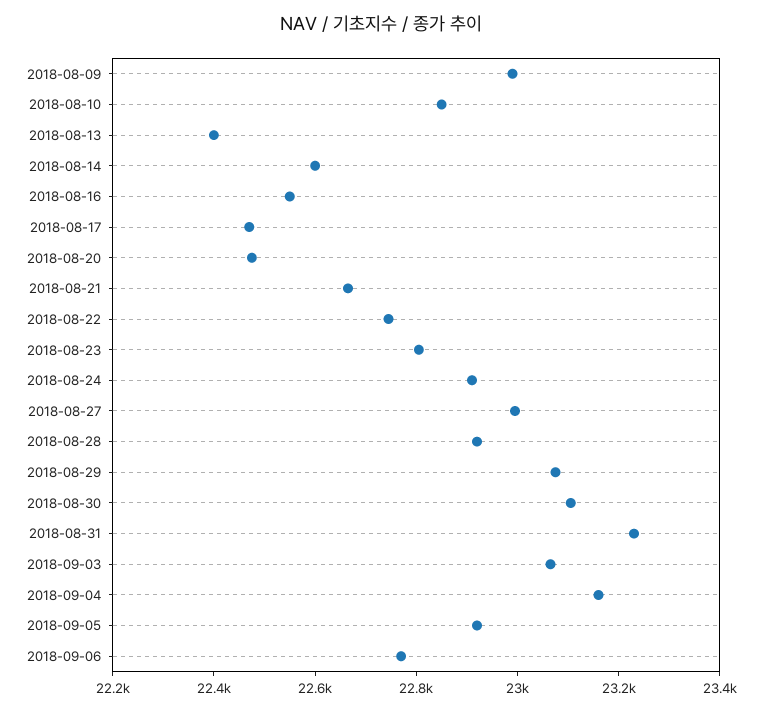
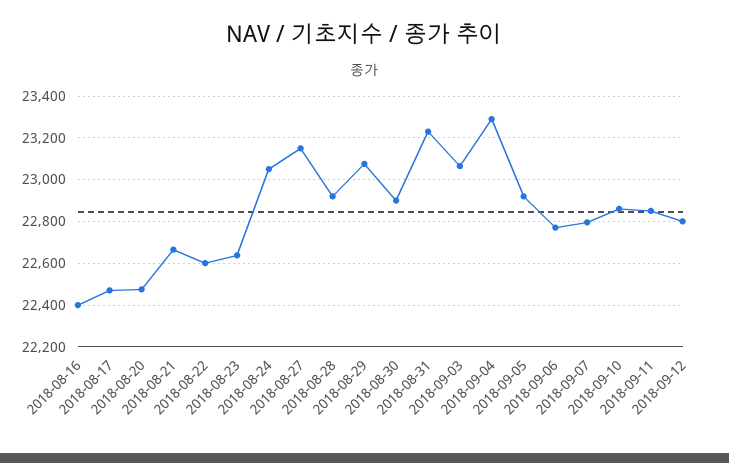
2018-08-09: 23000 -> none
2018-08-10: 22850 -> none
2018-08-13: 22400 -> none
2018-08-14: 22600 -> none
2018-08-16: 22550 -> 22400
2018-08-22: 22750 -> 22600
2018-08-23: 22800 -> 22650
2018-08-24: 22900 -> 23050
2018-08-27: 23000 -> 23150
2018-08-30: 23100 -> 22900
2018-09-04: 23150 -> 23300
2018-09-07: none -> 22800
2018-09-10: none -> 22850
2018-09-11: none -> 22850
2018-09-12: none -> 22800

